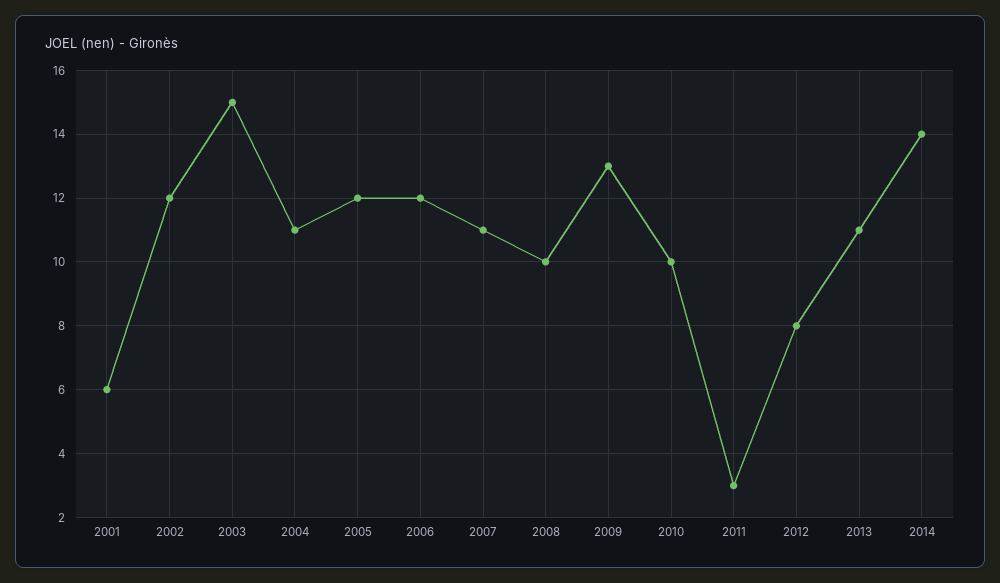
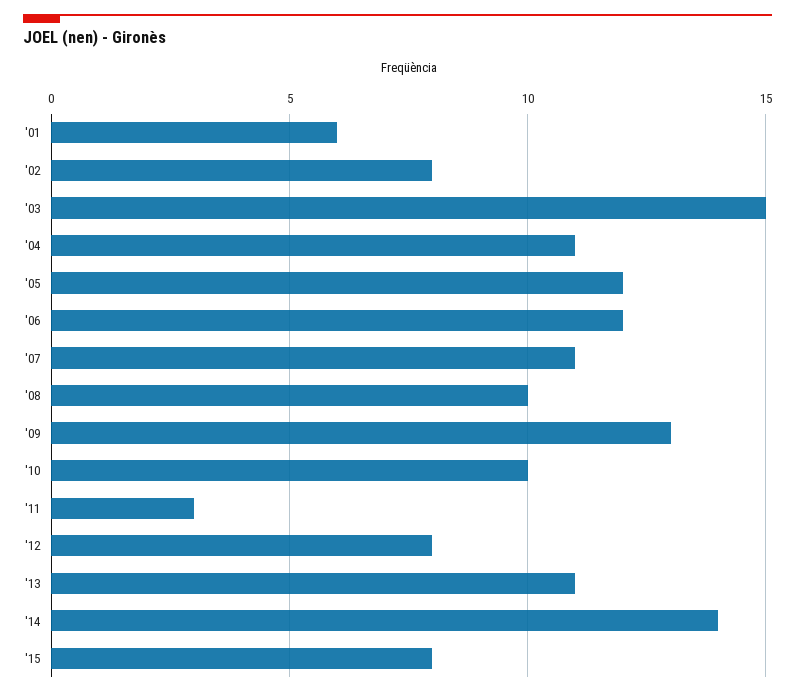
2002: 12 -> 8
'15: none -> 8

